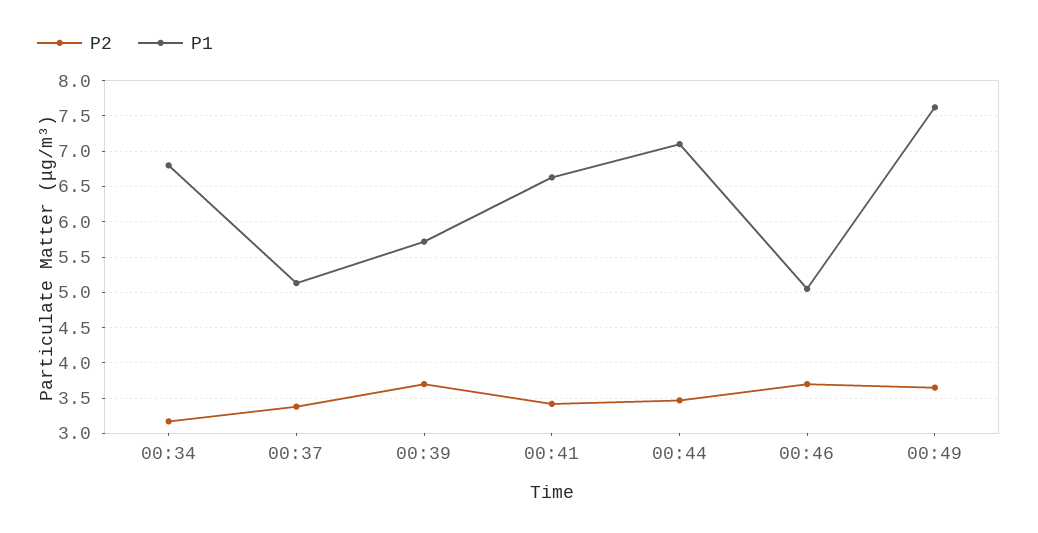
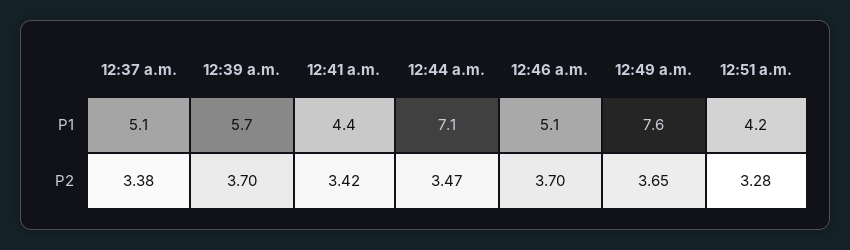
P2, 00:34: 3.2 -> none
P1, 00:34: 6.8 -> none
P1, 00:41: 6.6 -> 4.4
P1, 12:51 a.m.: none -> 4.2
P2, 12:51 a.m.: none -> 3.28

